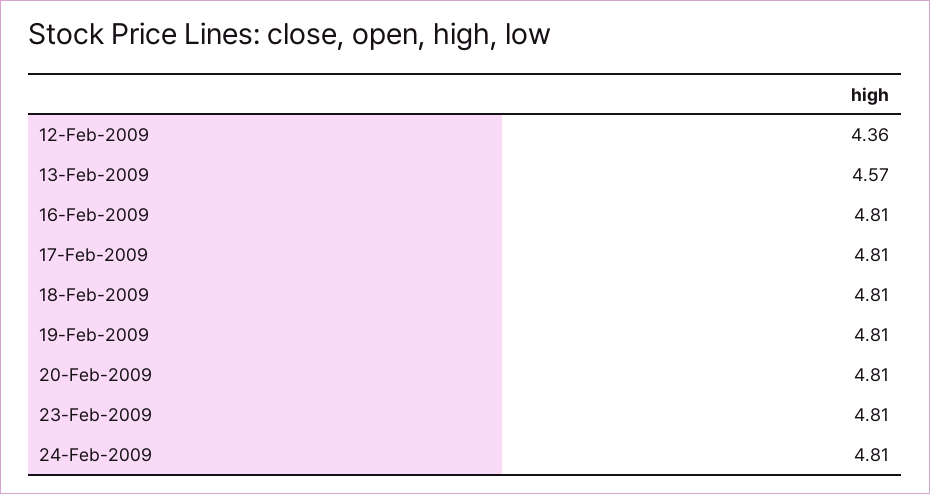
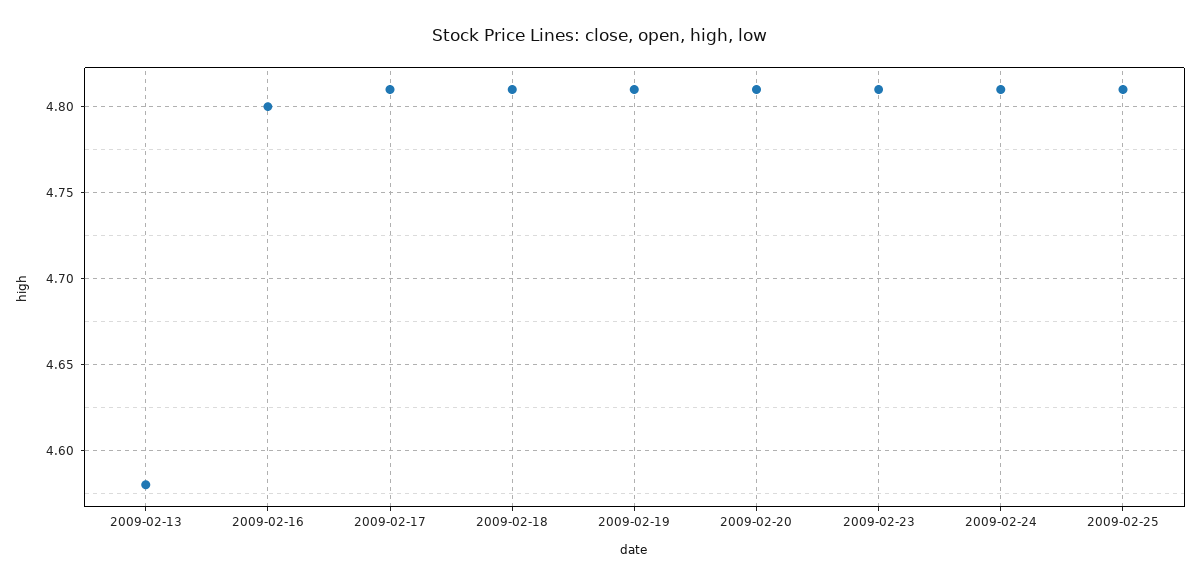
12-Feb-2009: 4.36 -> none
13-Feb-2009: 4.57 -> 4.58
16-Feb-2009: 4.81 -> 4.8
2009-02-25: none -> 4.81

